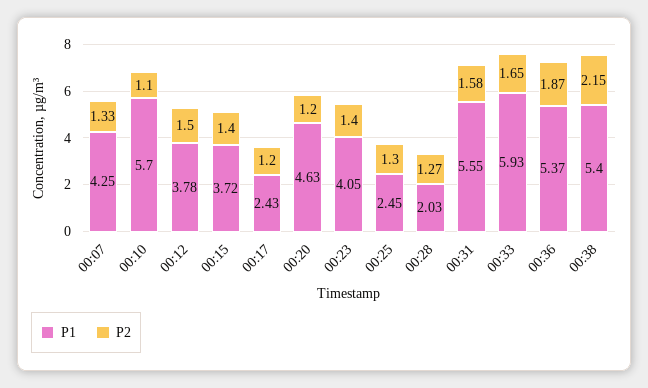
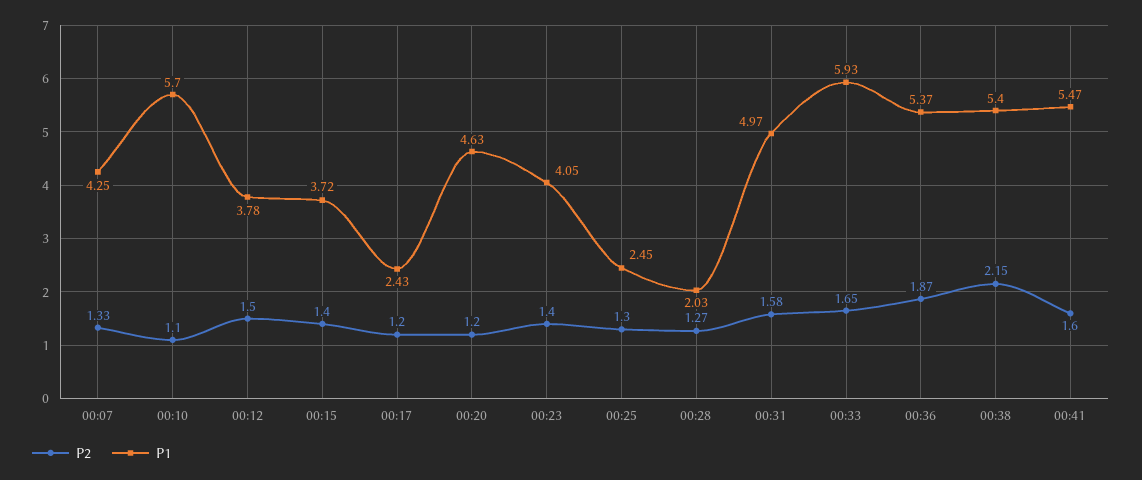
P1, 00:31: 5.55 -> 4.97
P2, 00:41: none -> 1.6
P1, 00:41: none -> 5.47

